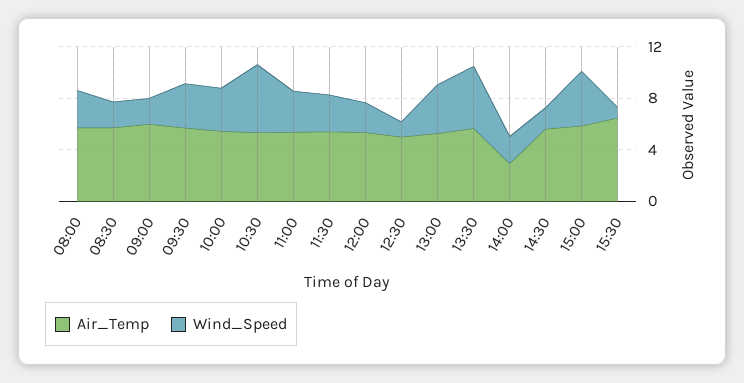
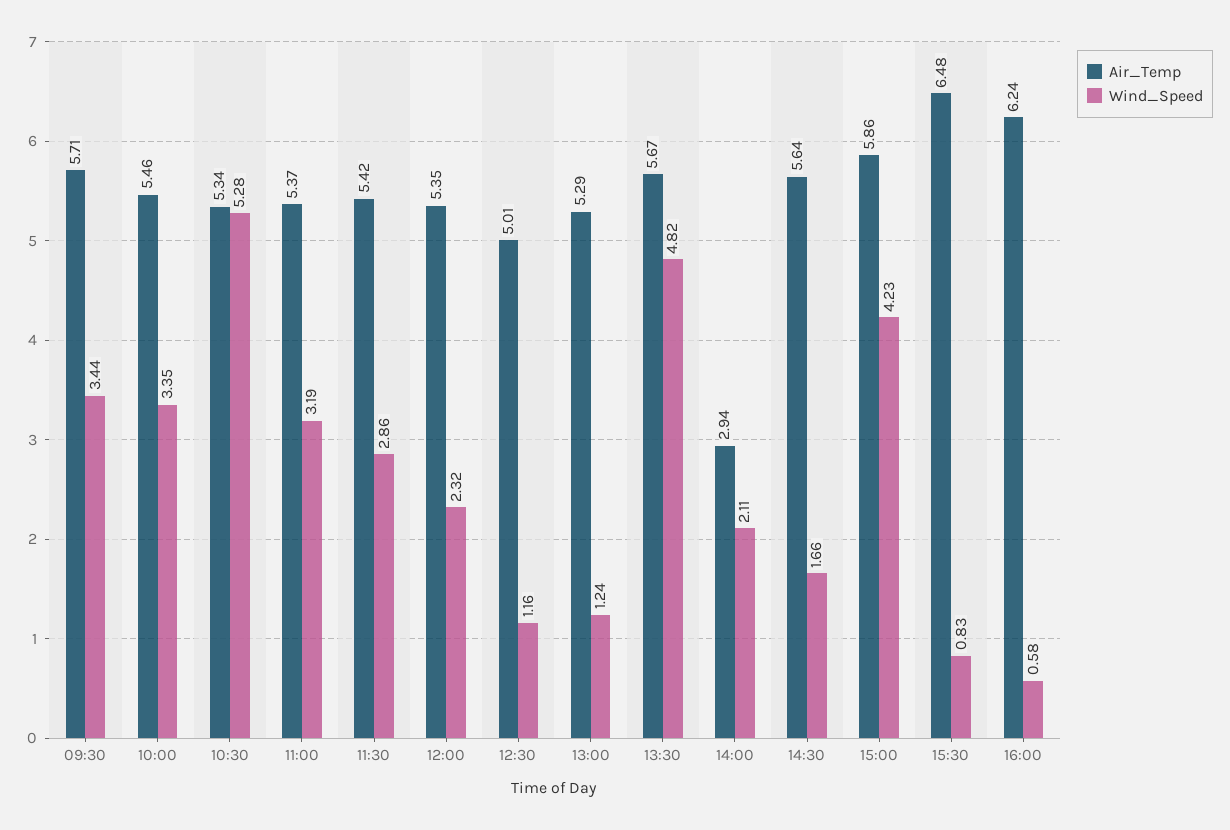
Air_Temp, 08:00: 6 -> none
Wind_Speed, 08:00: 3 -> none
Air_Temp, 08:30: 6 -> none
Wind_Speed, 08:30: 2 -> none
Air_Temp, 09:00: 6 -> none
Wind_Speed, 09:00: 2 -> none
Wind_Speed, 13:00: 4 -> 1.24
Air_Temp, 16:00: none -> 6.24
Wind_Speed, 16:00: none -> 0.58

